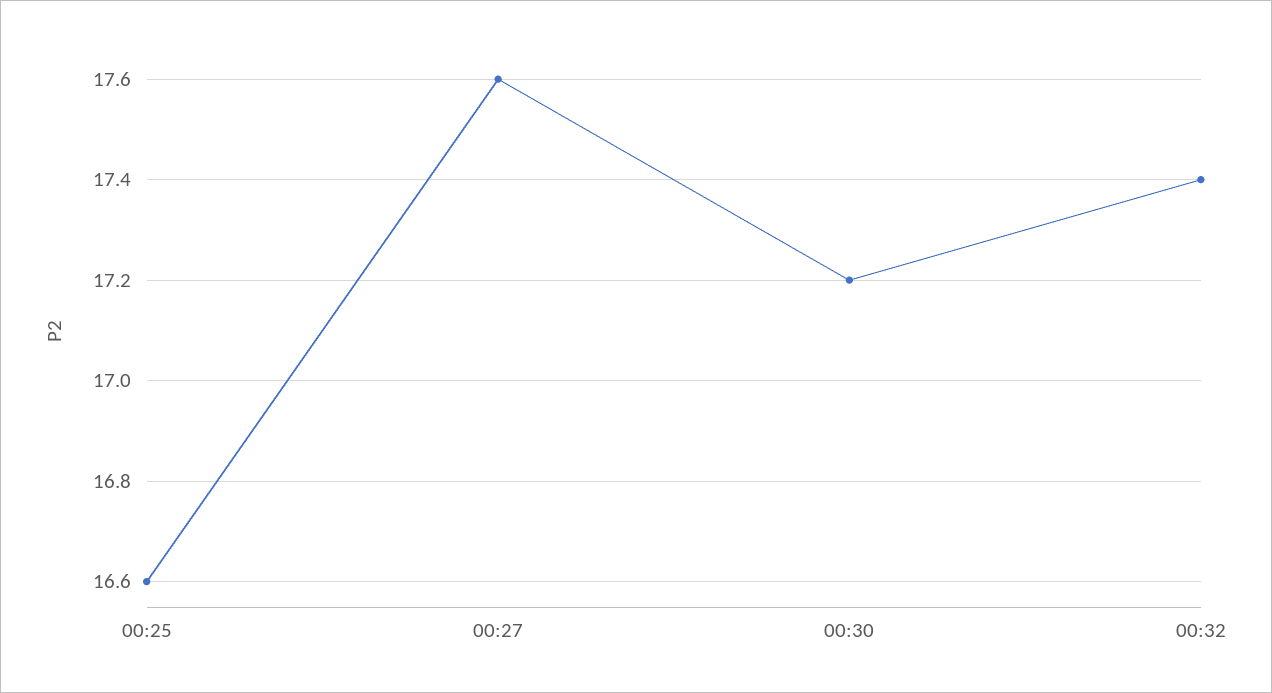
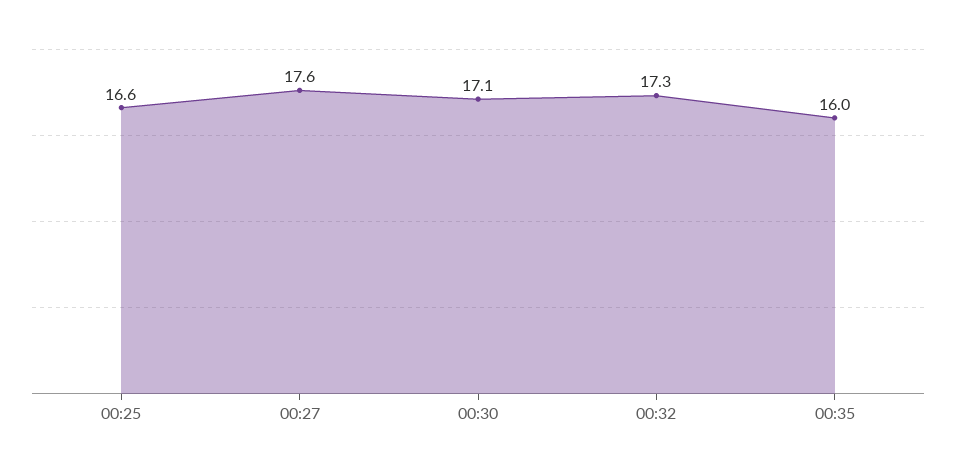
00:30: 17.2 -> 17.1
00:32: 17.4 -> 17.3
00:35: none -> 16

